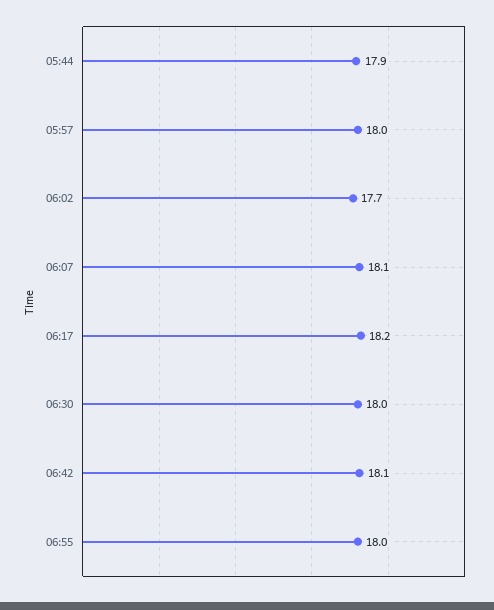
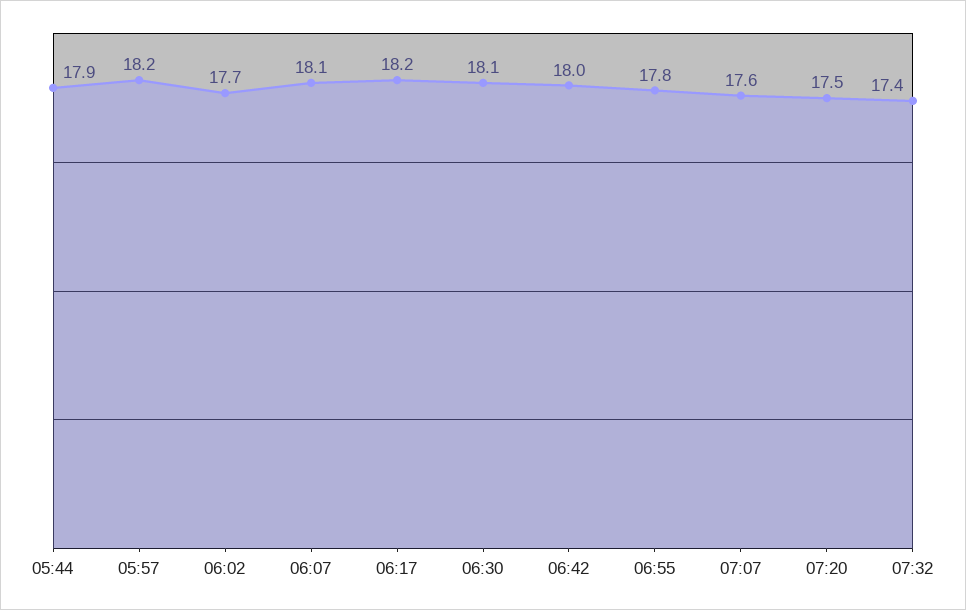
05:57: 18 -> 18.2
06:30: 18 -> 18.1
06:42: 18.1 -> 18
06:55: 18 -> 17.8
07:07: none -> 17.6
07:20: none -> 17.5
07:32: none -> 17.4

